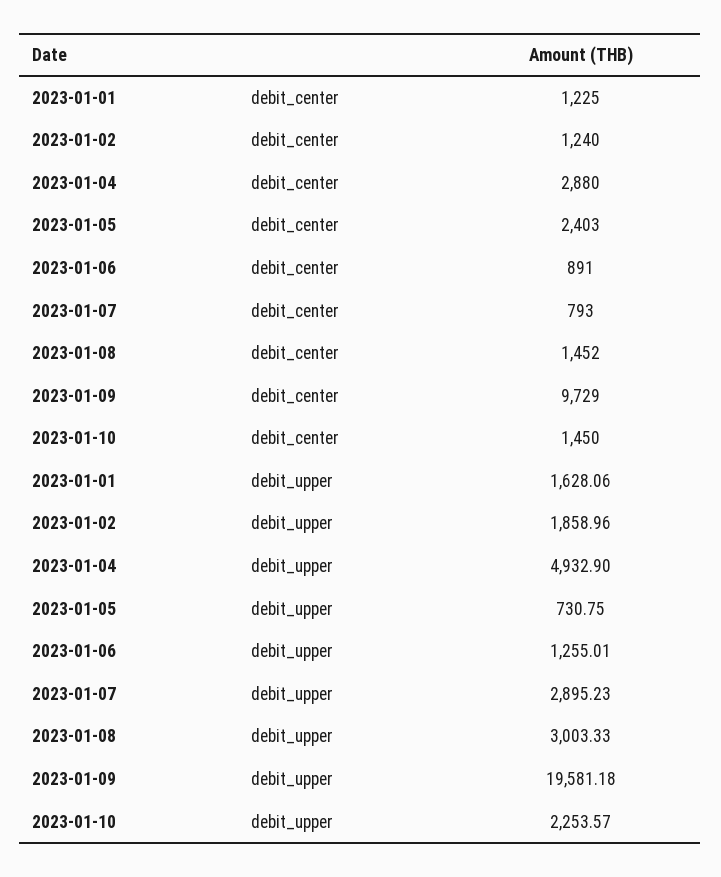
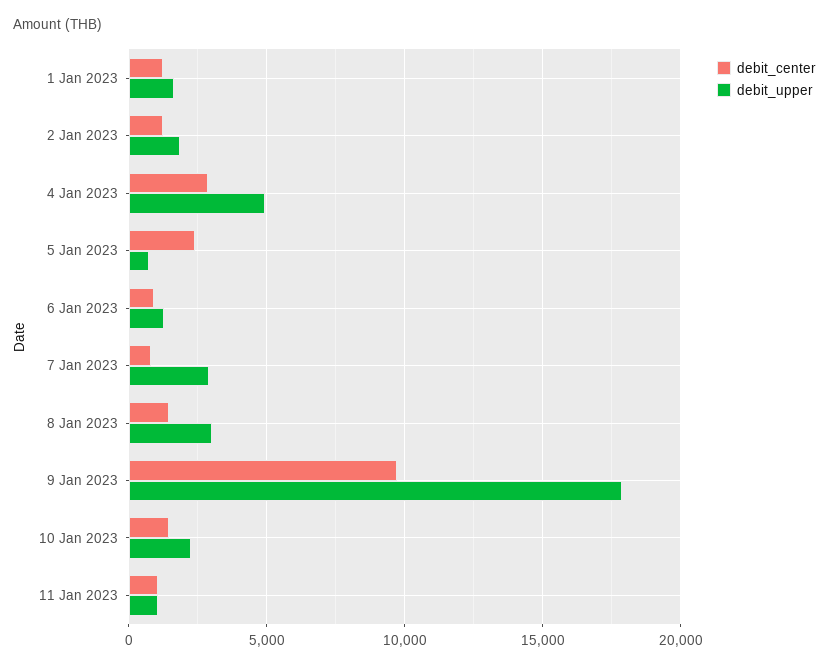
debit_upper, 2023-01-09: 19581.18 -> 18000
debit_center, 11 Jan 2023: none -> 1000
debit_upper, 11 Jan 2023: none -> 1000

